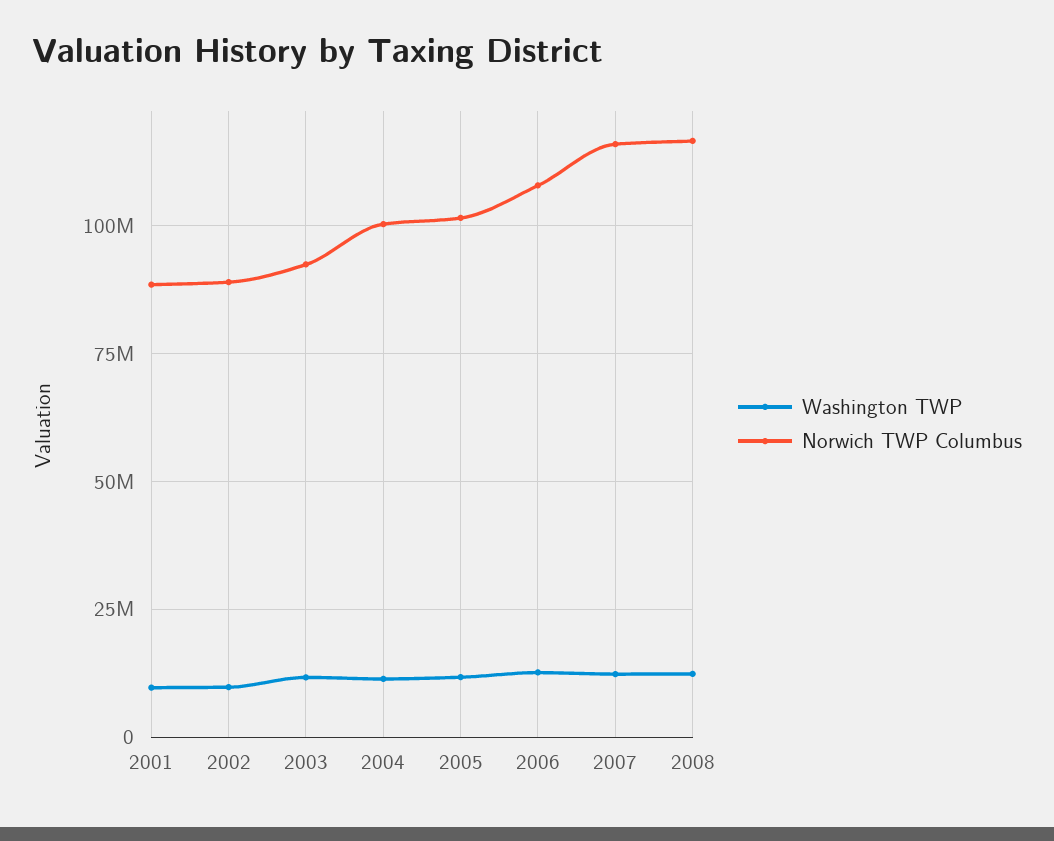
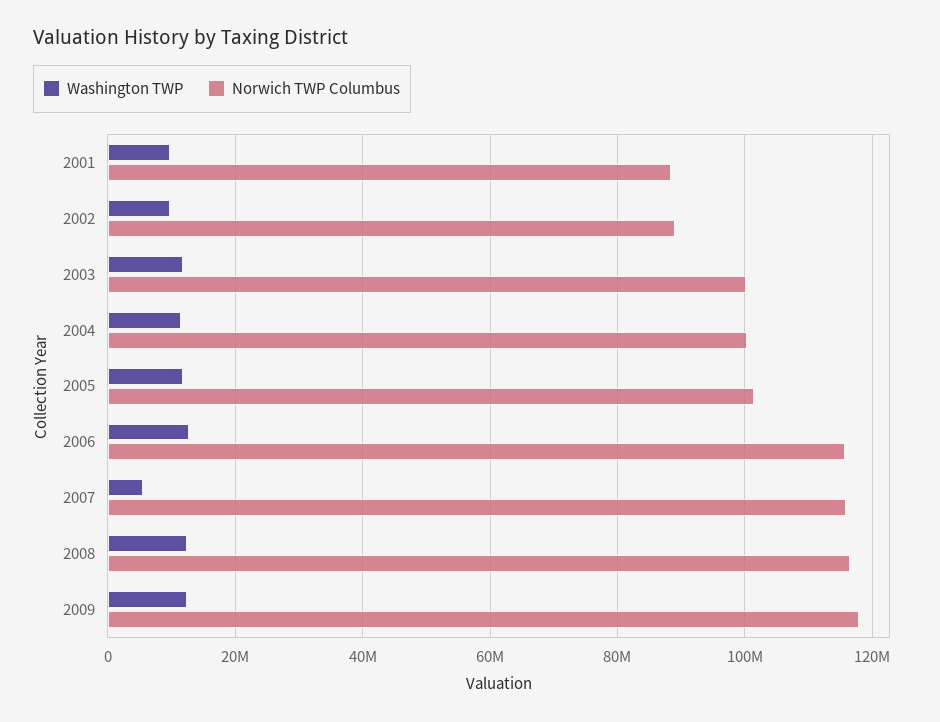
Norwich TWP Columbus, 2003: 92500000 -> 100000000
Norwich TWP Columbus, 2006: 107500000 -> 116000000
Washington TWP, 2007: 12500000 -> 6000000
Washington TWP, 2009: none -> 12000000
Norwich TWP Columbus, 2009: none -> 118000000

